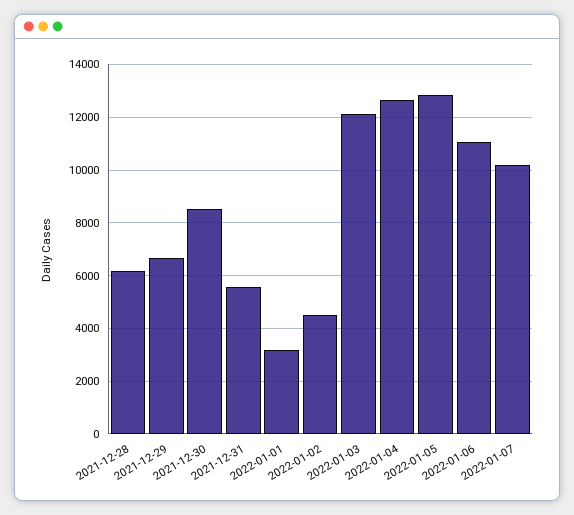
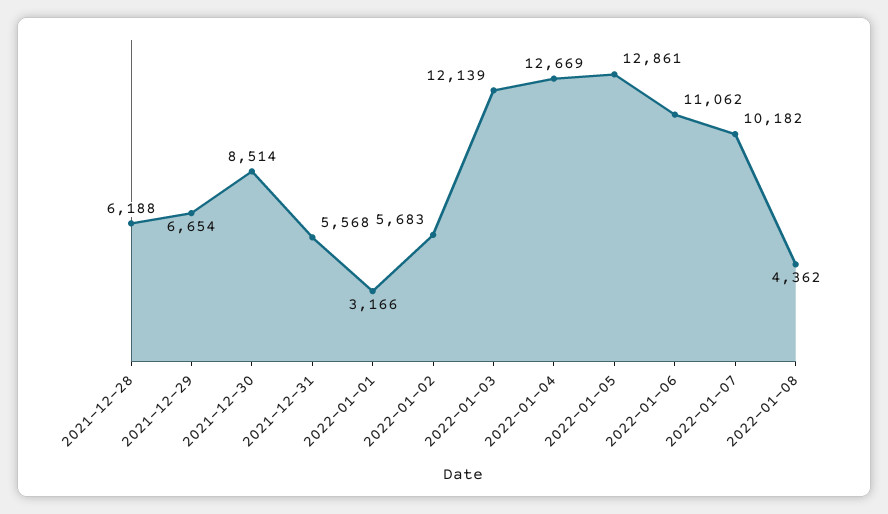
2022-01-02: 4500 -> 5683
2022-01-08: none -> 4362

